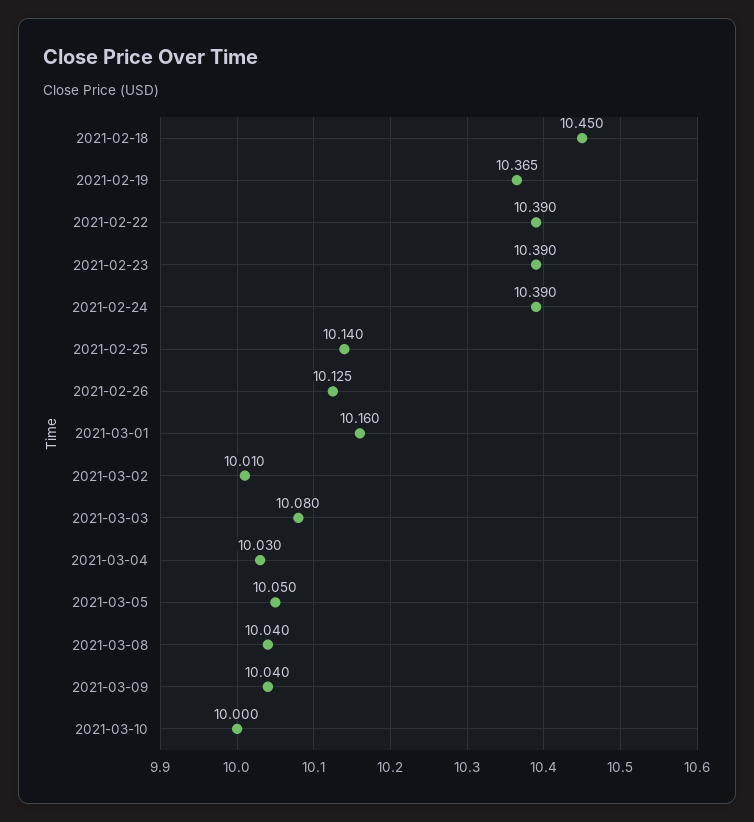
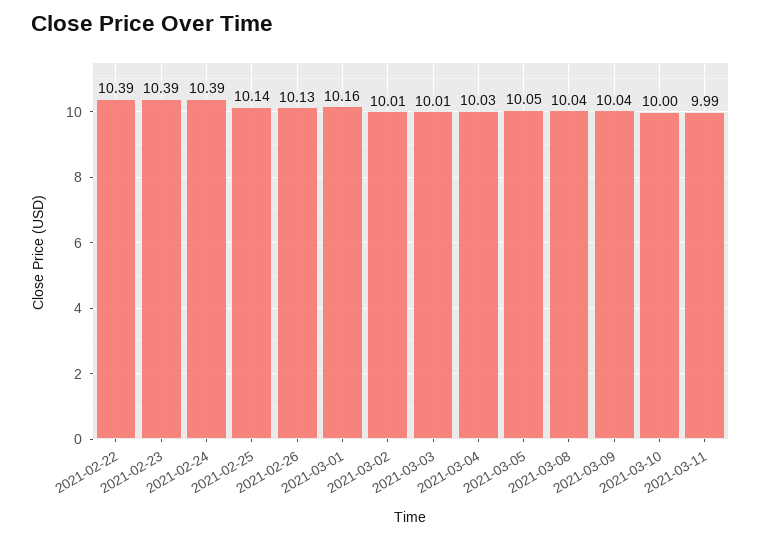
2021-02-18: 10.45 -> none
2021-02-19: 10.365 -> none
2021-03-03: 10.08 -> 10.01
2021-03-11: none -> 9.99

